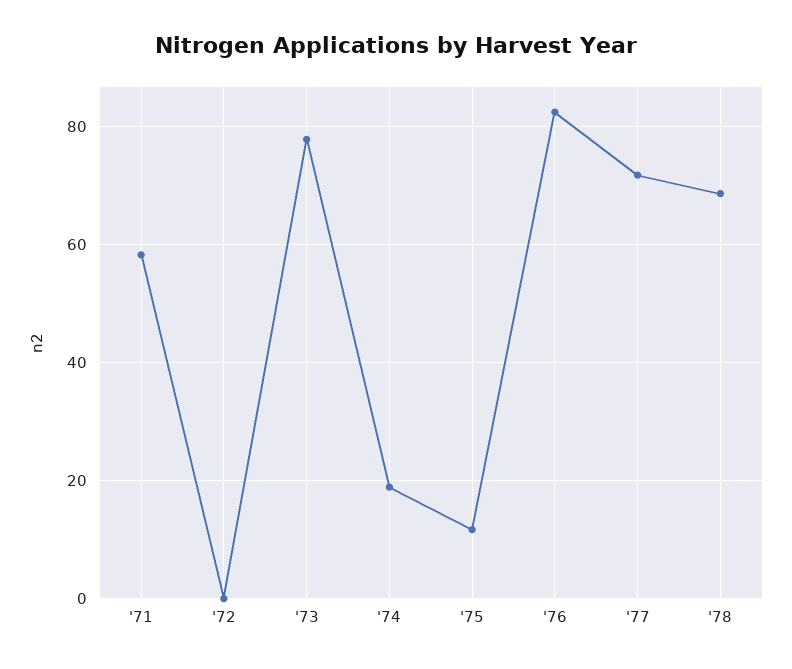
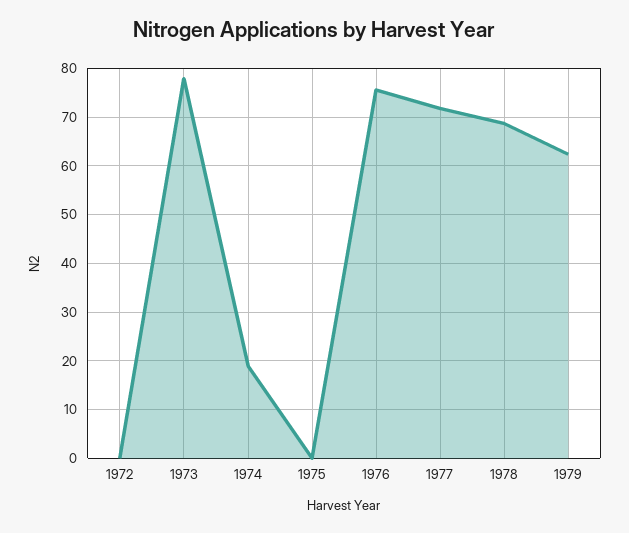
'71: 58 -> none
'75: 12 -> 0
'76: 82 -> 76
1979: none -> 62

